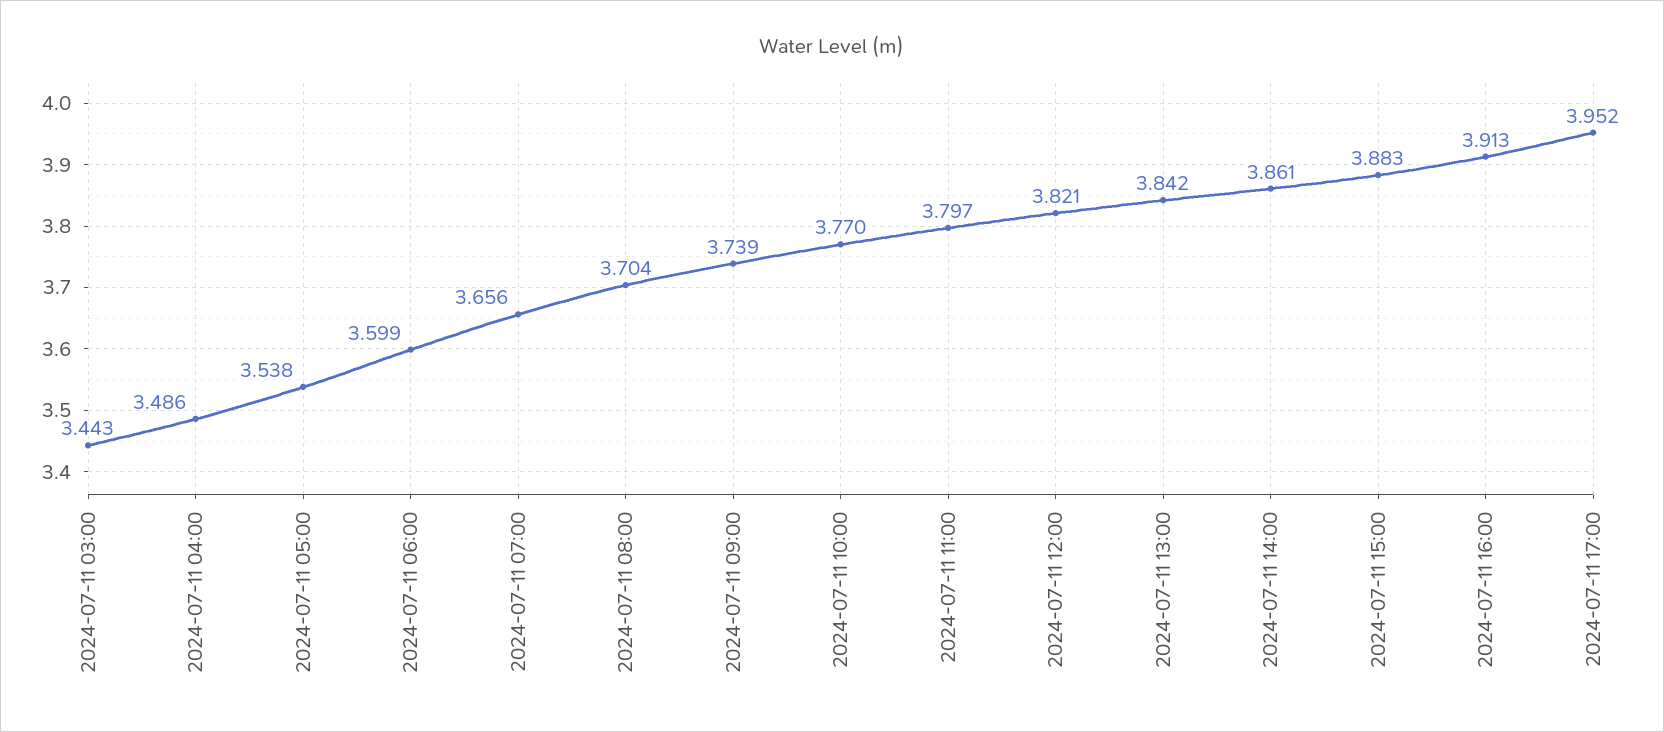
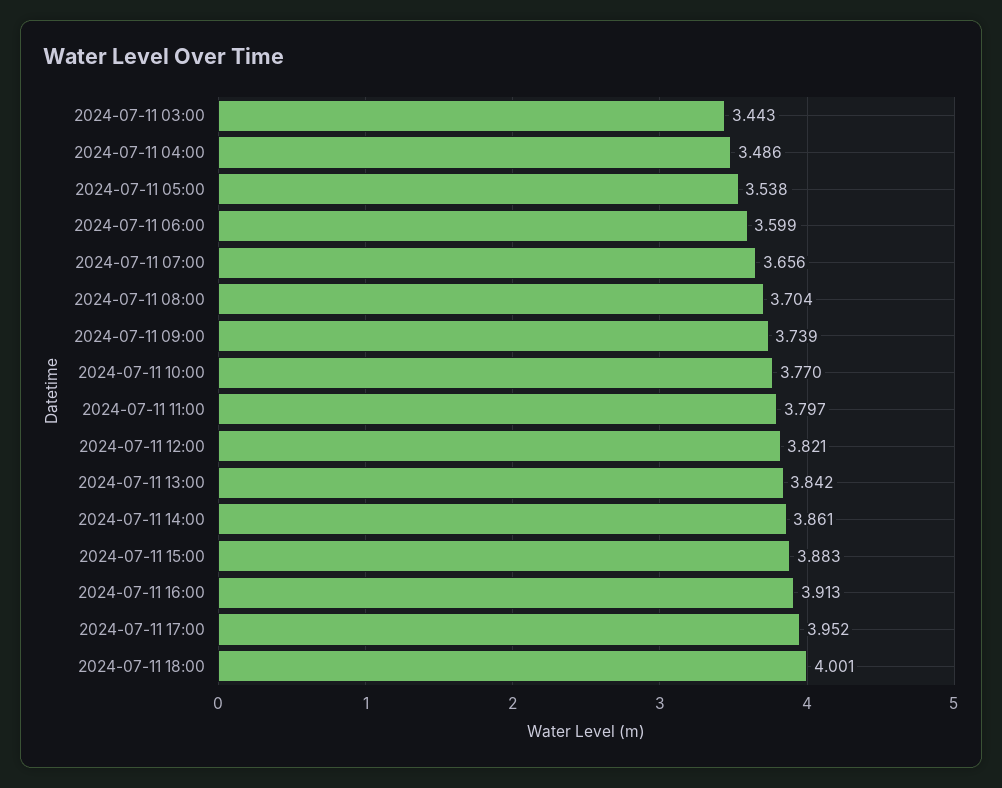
2024-07-11 18:00: none -> 4.001

